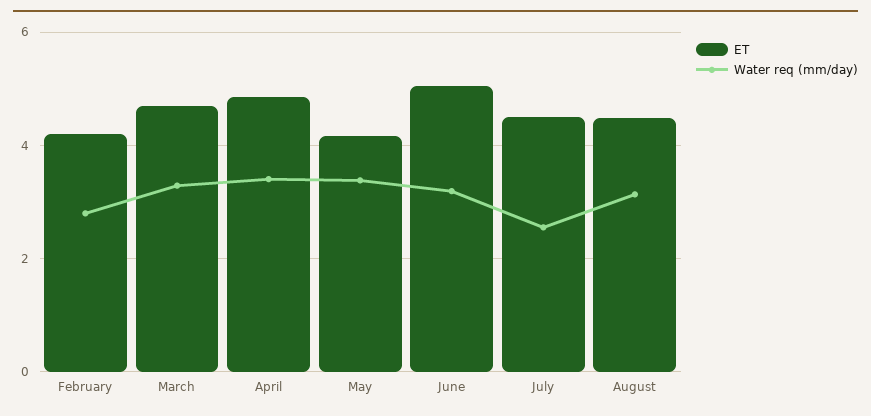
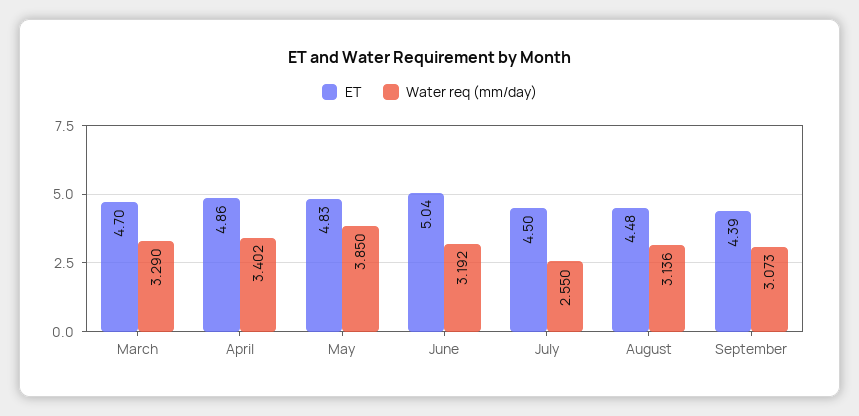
ET, February: 4.2 -> none
Water req (mm/day), February: 2.8 -> none
ET, May: 4.2 -> 4.83
Water req (mm/day), May: 3.4 -> 3.85
ET, September: none -> 4.39
Water req (mm/day), September: none -> 3.073

